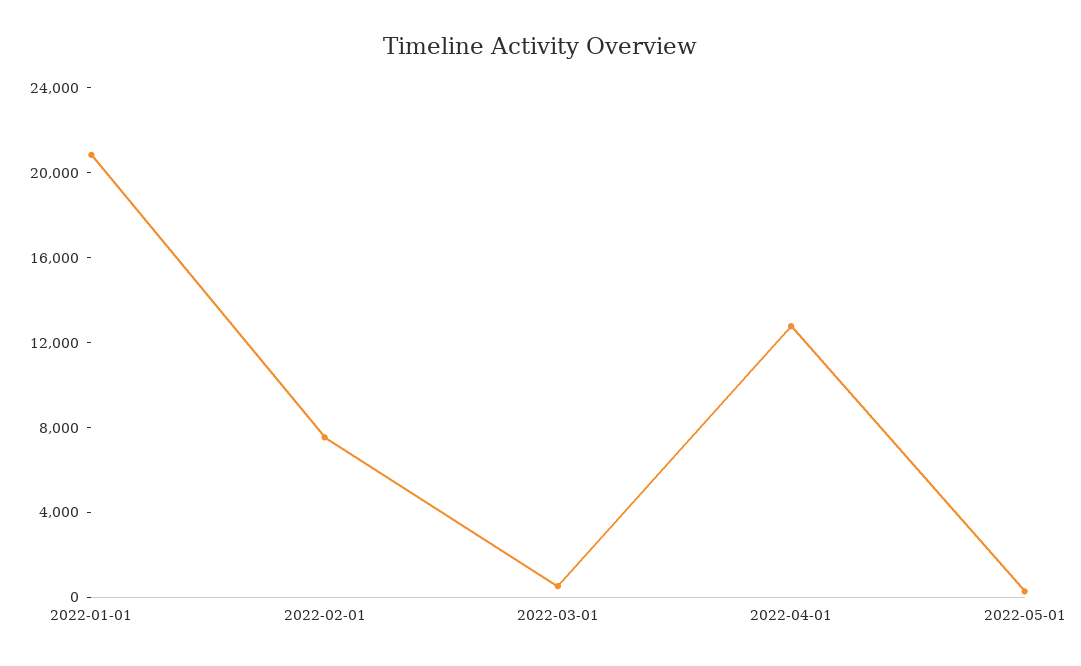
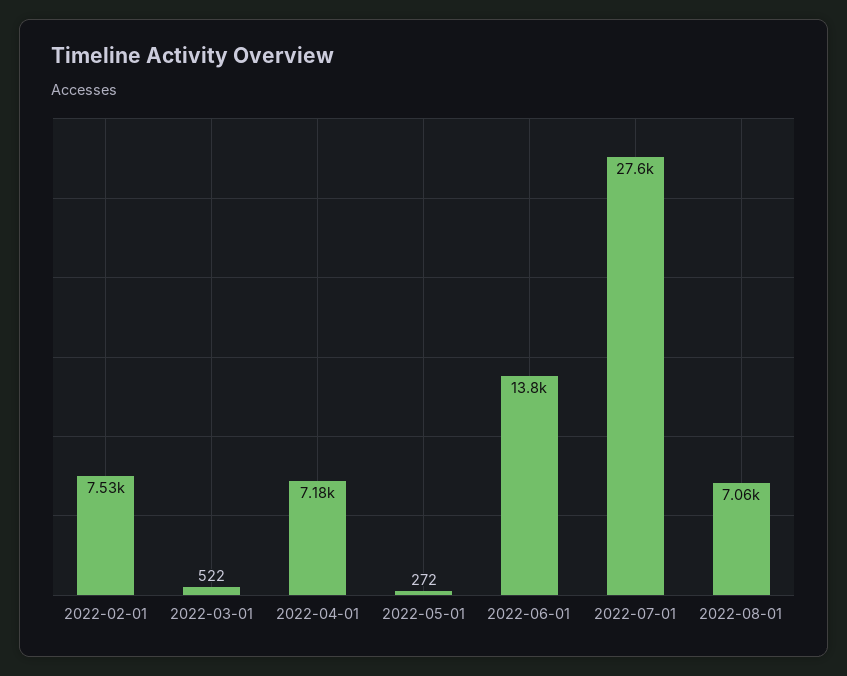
2022-01-01: 21000 -> none
2022-04-01: 13000 -> 7180
2022-06-01: none -> 13800
2022-07-01: none -> 27600
2022-08-01: none -> 7060

